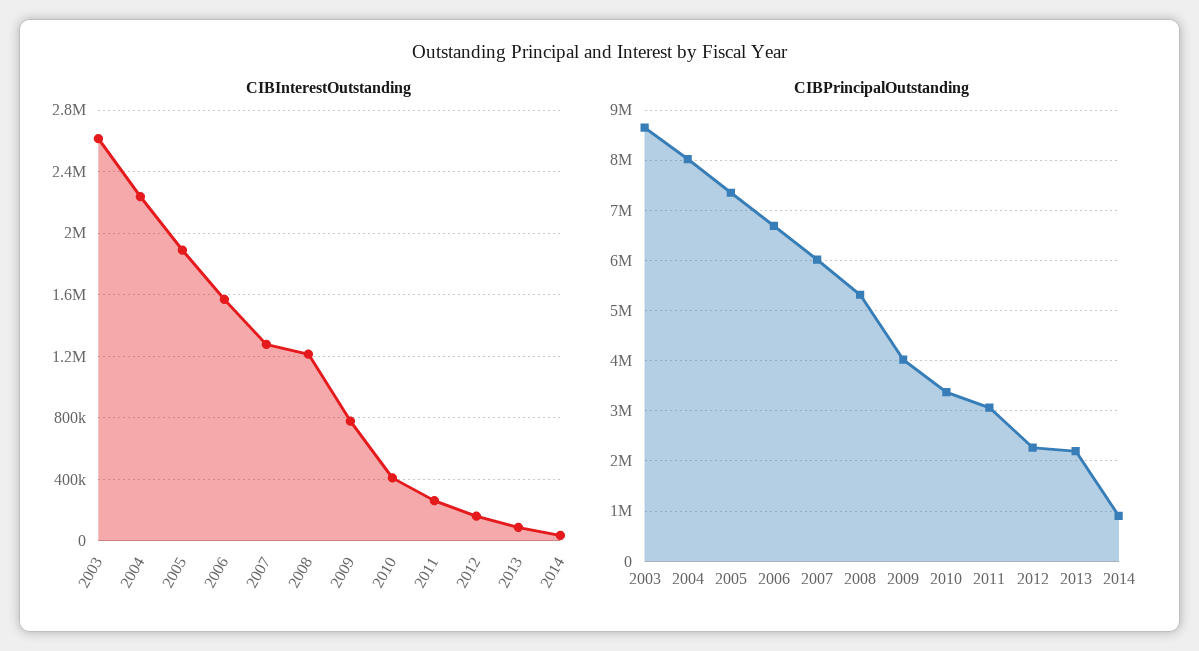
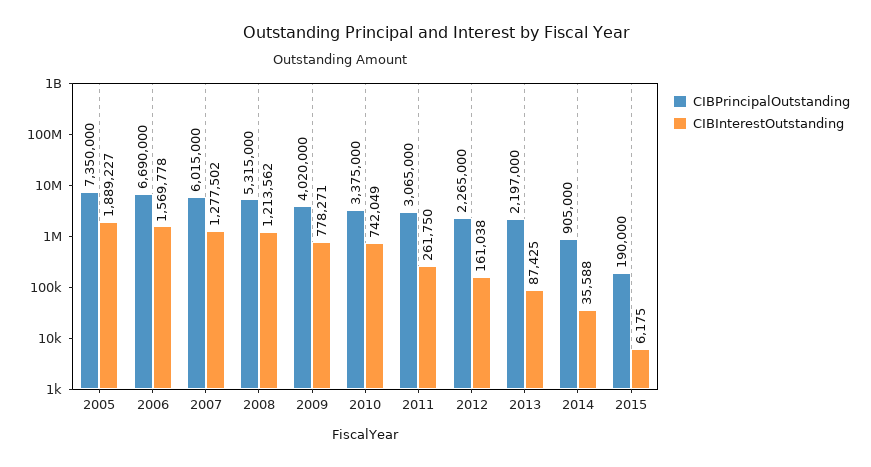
CIBInterestOutstanding, 2003: 2600000 -> none
CIBInterestOutstanding, 2004: 2250000 -> none
CIBInterestOutstanding, 2010: 400000 -> 742049
CIBPrincipalOutstanding, 2003: 8600000 -> none
CIBPrincipalOutstanding, 2004: 8000000 -> none
CIBPrincipalOutstanding, 2015: none -> 190000
CIBInterestOutstanding, 2015: none -> 6175

